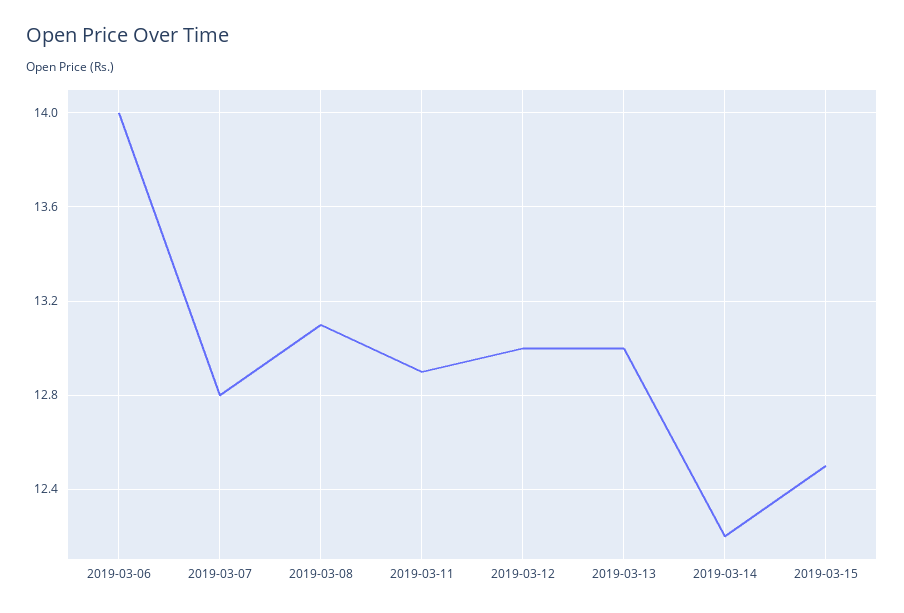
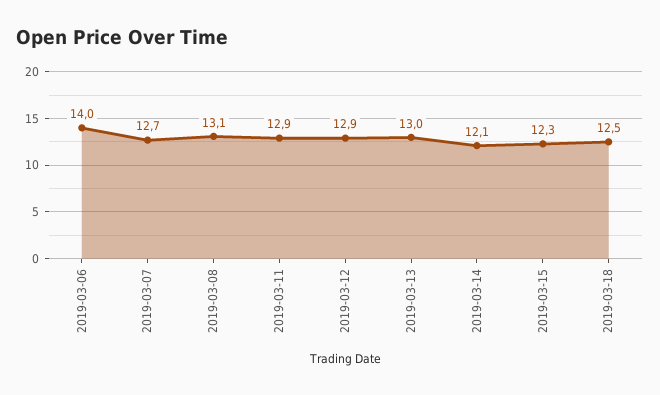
2019-03-07: 12.8 -> 12.7
2019-03-12: 13 -> 12.9
2019-03-14: 12.2 -> 12.1
2019-03-15: 12.5 -> 12.3
2019-03-18: none -> 12.5

